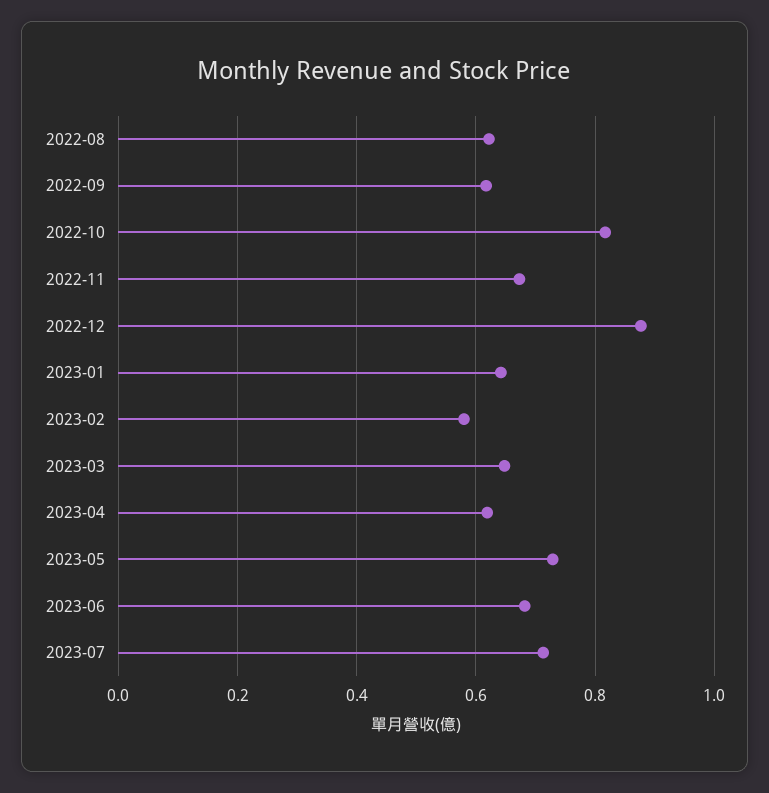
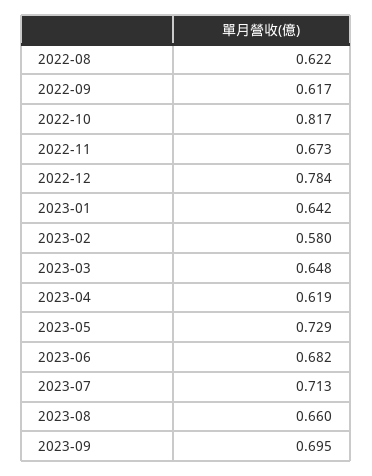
2022-12: 0.88 -> 0.784
2023-08: none -> 0.66
2023-09: none -> 0.695

